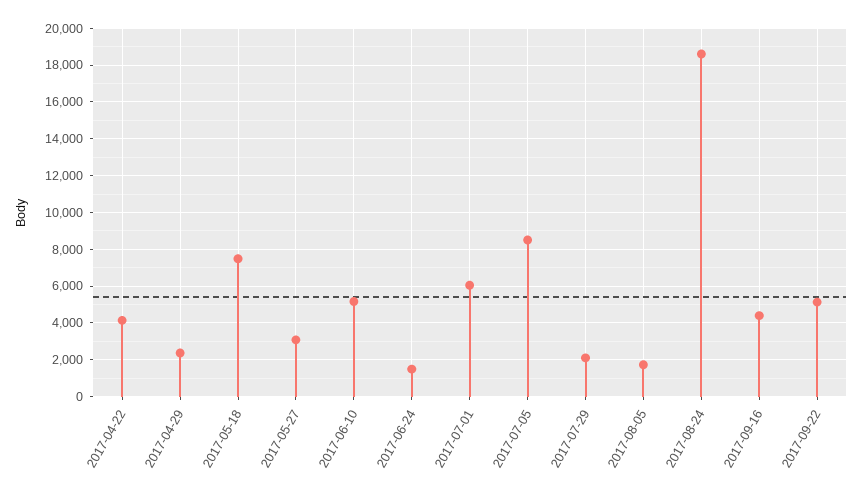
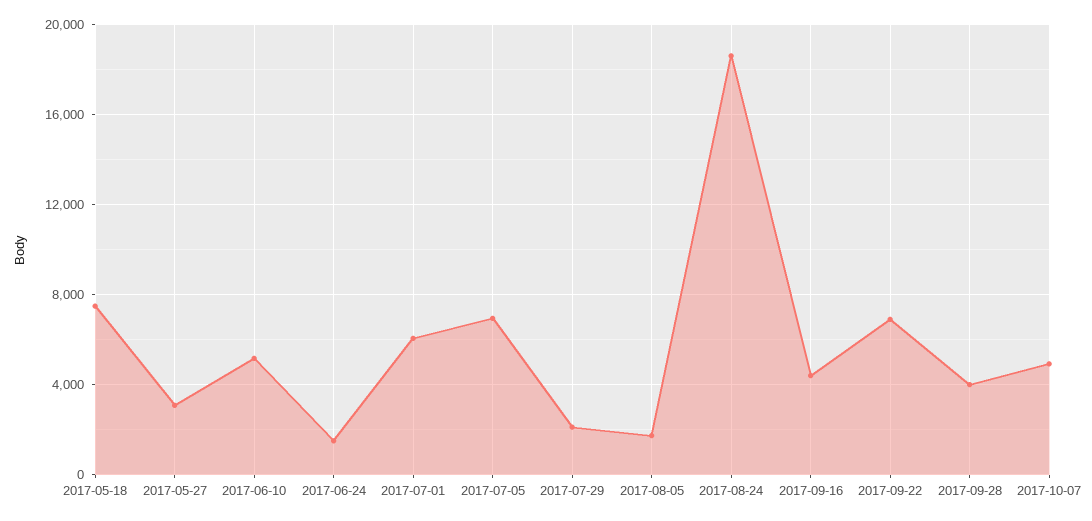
2017-04-22: 4000 -> none
2017-04-29: 2500 -> none
2017-07-05: 8500 -> 7000
2017-09-22: 5000 -> 7000
2017-09-28: none -> 4000
2017-10-07: none -> 5000

